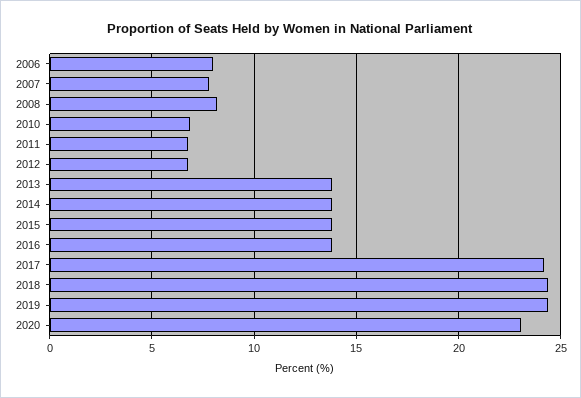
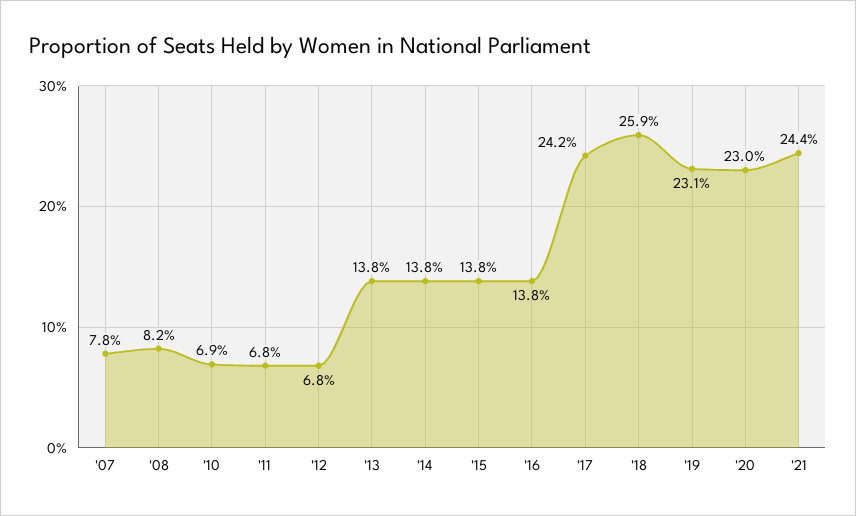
2006: 8 -> none
2018: 24.5 -> 25.9
2019: 24.5 -> 23.1
'21: none -> 24.4

